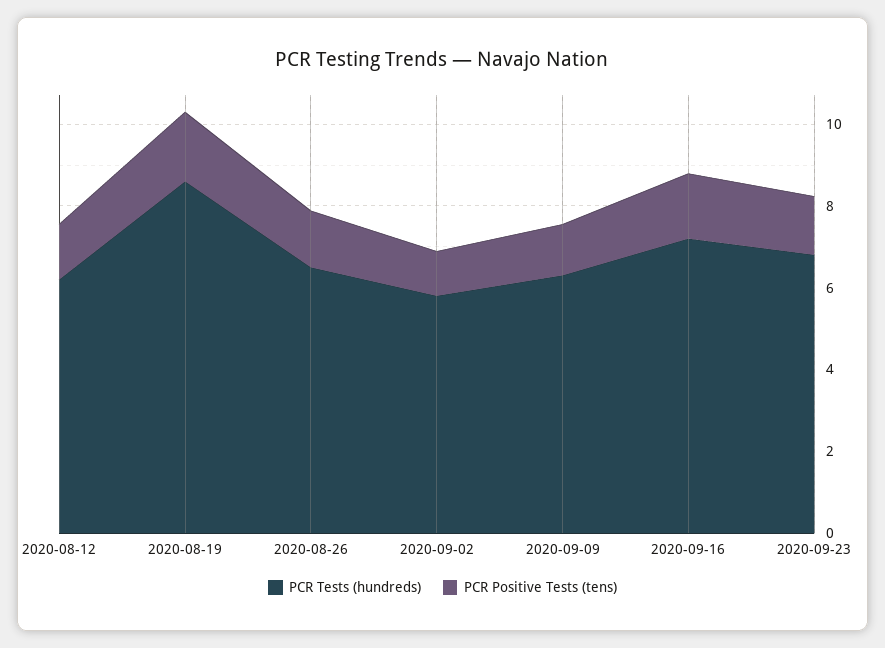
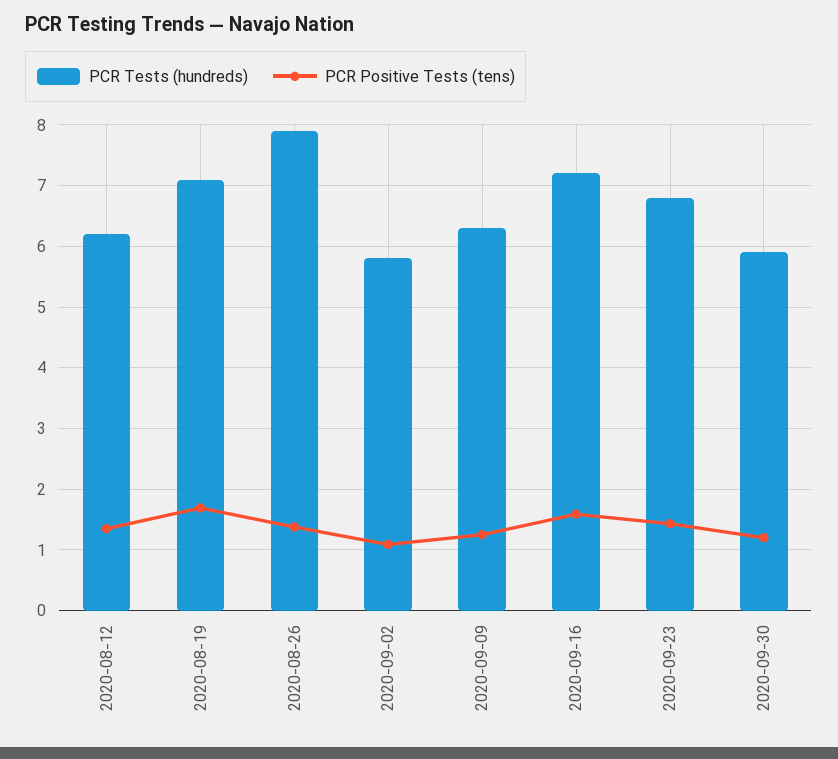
PCR Tests (hundreds), 2020-08-19: 8.5 -> 7.1
PCR Tests (hundreds), 2020-08-26: 6.5 -> 7.9
PCR Tests (hundreds), 2020-09-30: none -> 5.9
PCR Positive Tests (tens), 2020-09-30: none -> 1.2

